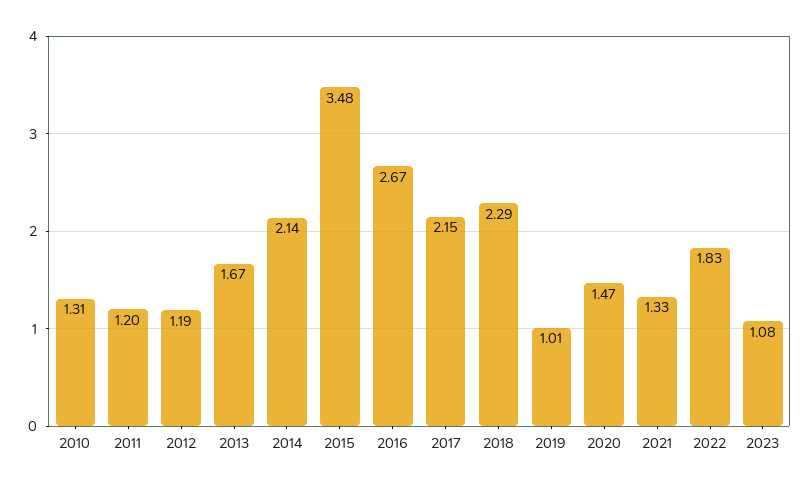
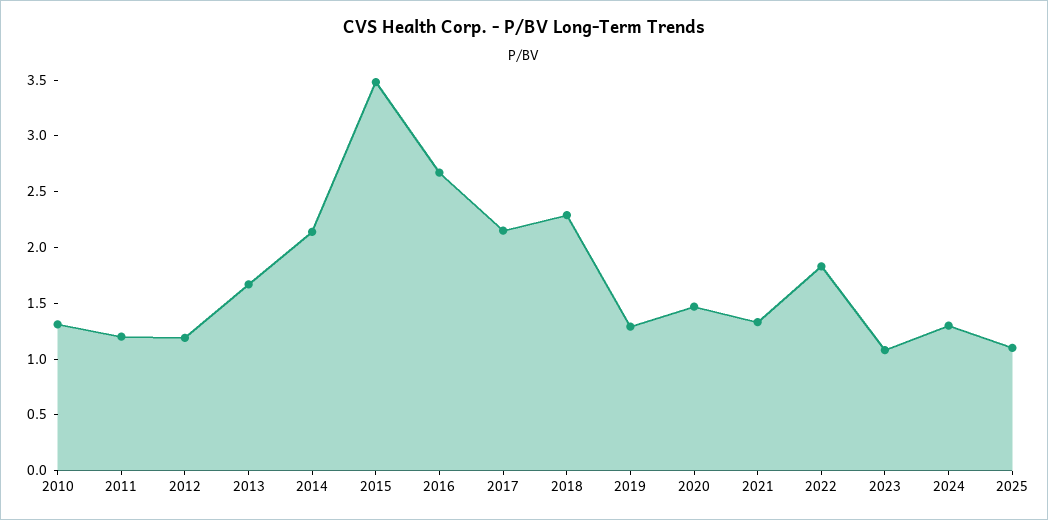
2019: 1.01 -> 1.3
2024: none -> 1.3
2025: none -> 1.1

